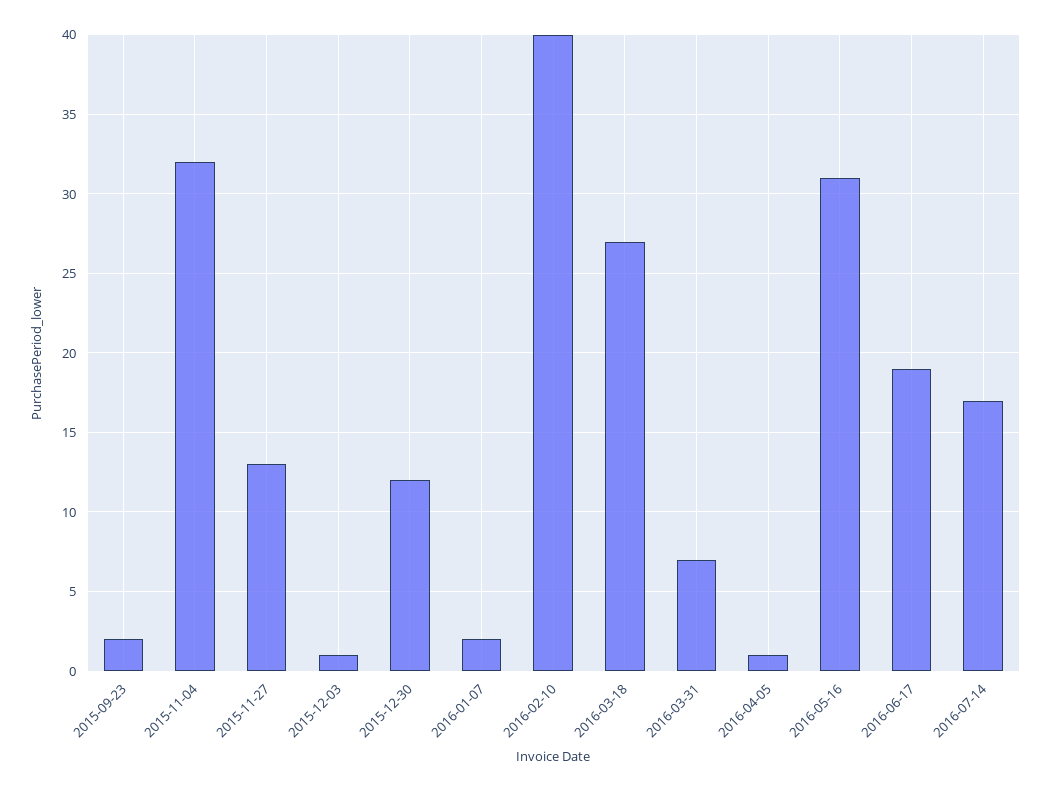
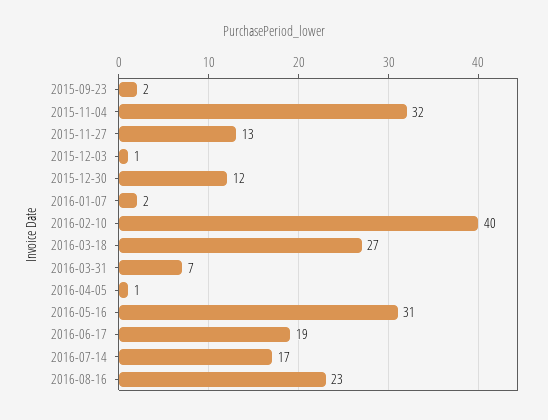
2016-08-16: none -> 23

